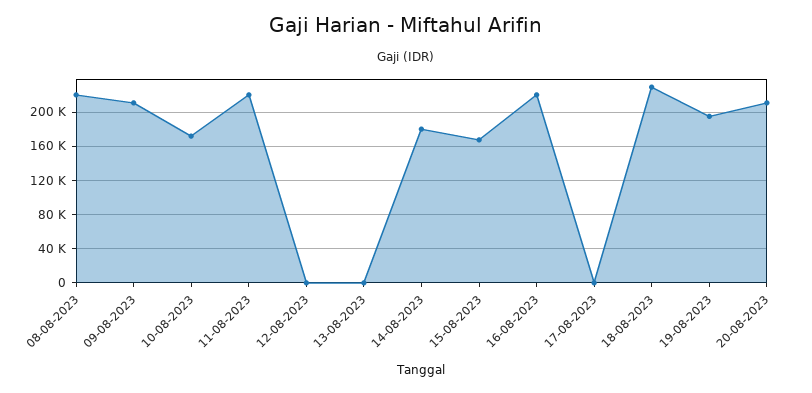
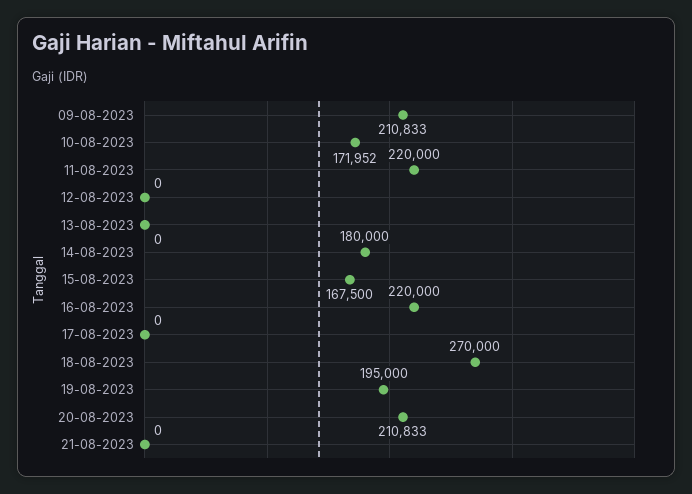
08-08-2023: 220000 -> none
18-08-2023: 230000 -> 270000
21-08-2023: none -> 0

